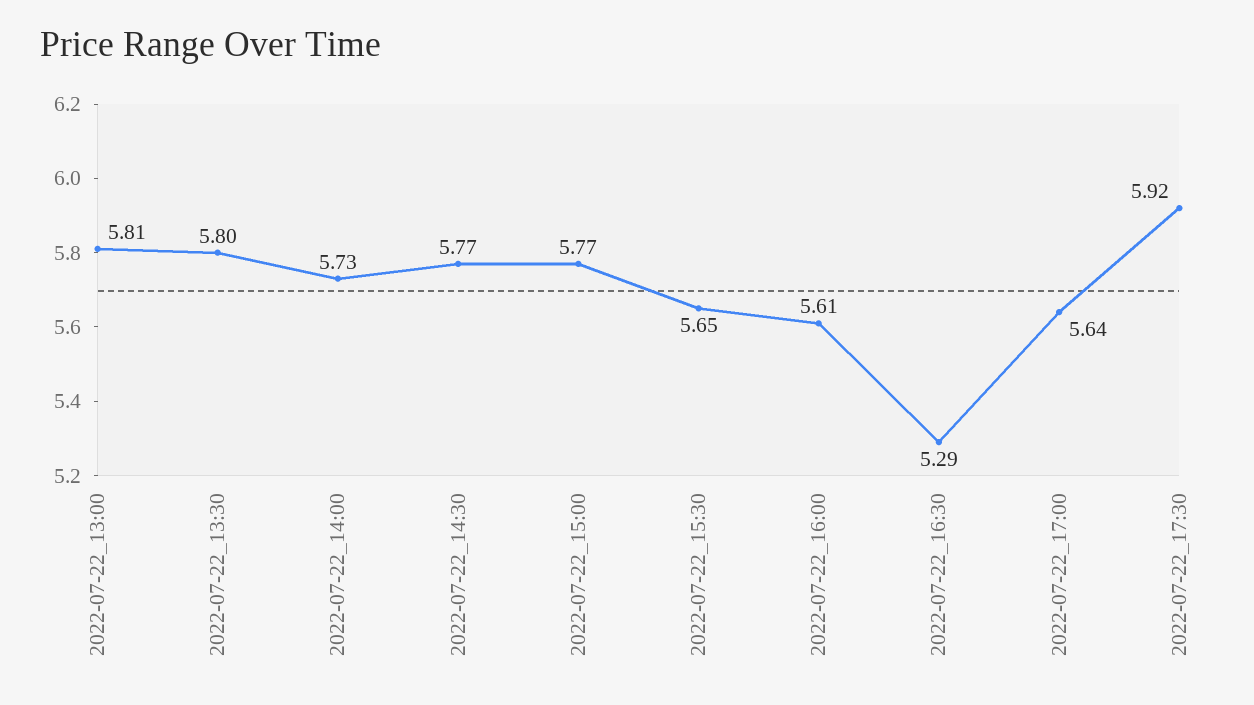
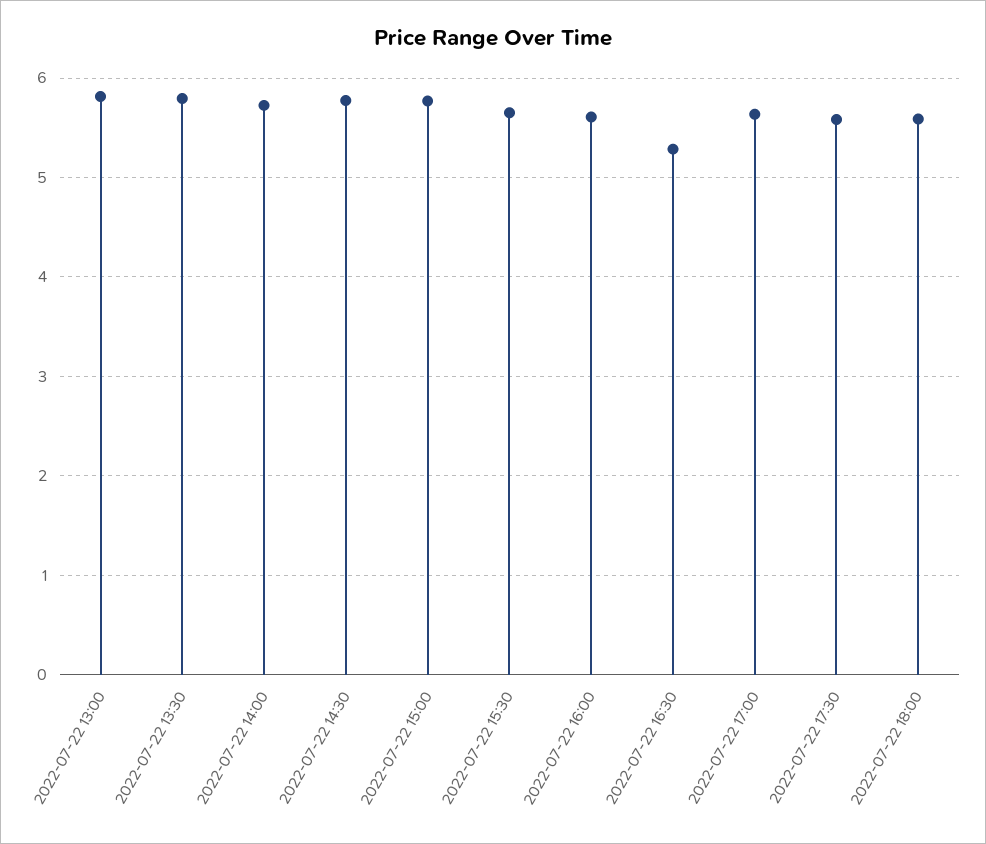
2022-07-22_17:30: 5.92 -> 5.6
2022-07-22 18:00: none -> 5.6

